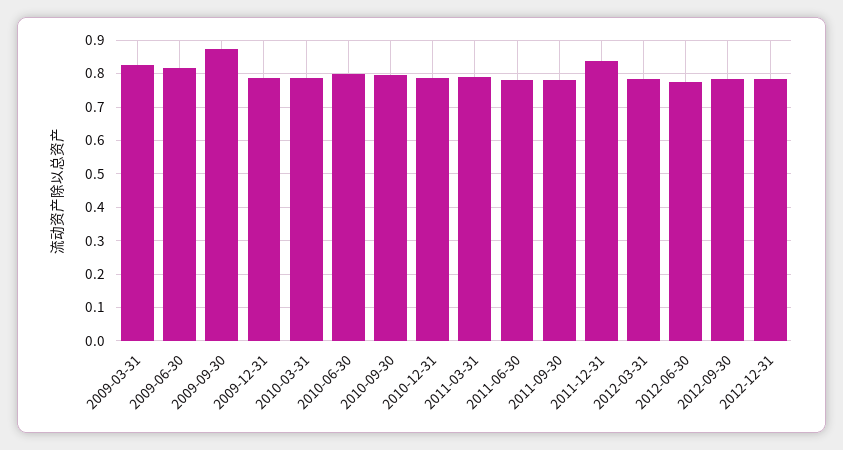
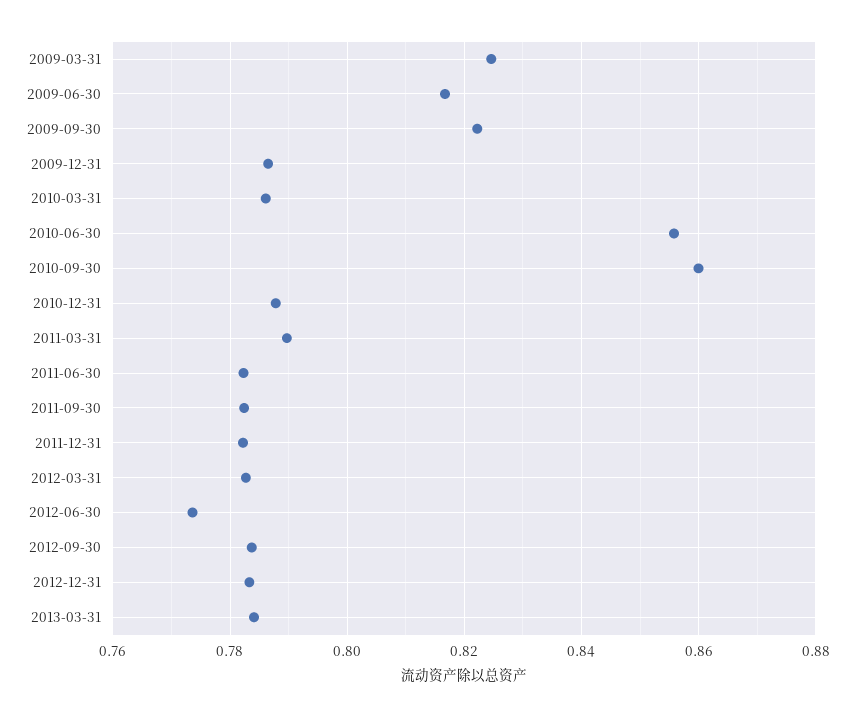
2009-09-30: 0.88 -> 0.822
2010-06-30: 0.8 -> 0.856
2010-09-30: 0.8 -> 0.86
2011-12-31: 0.84 -> 0.782
2013-03-31: none -> 0.784

